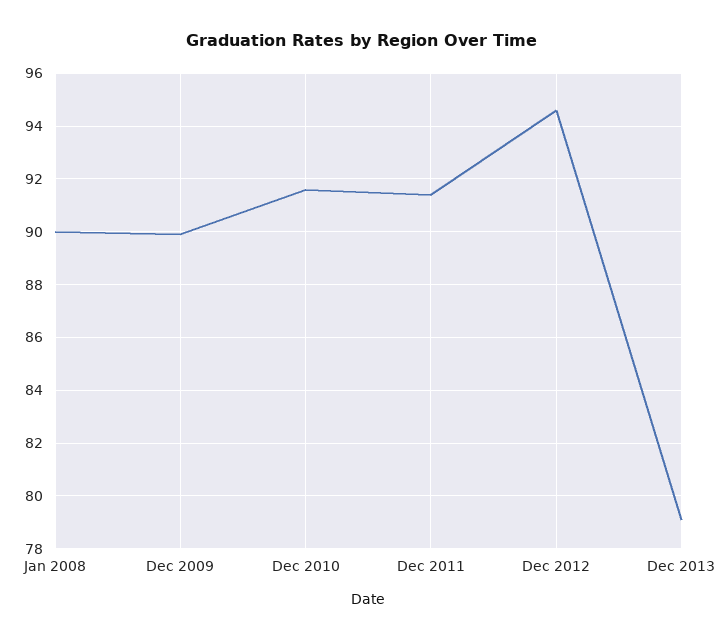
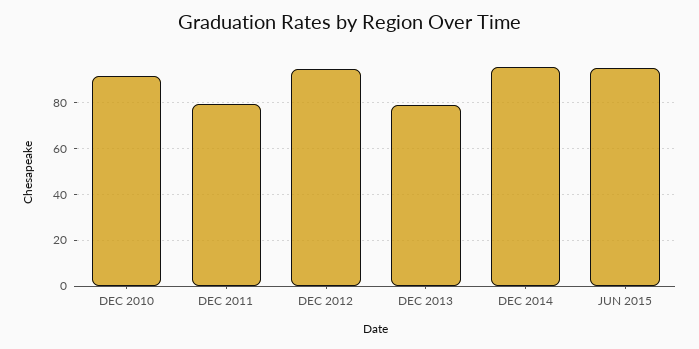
Jan 2008: 90 -> none
Dec 2009: 90 -> none
Dec 2011: 91.5 -> 80
DEC 2014: none -> 95
JUN 2015: none -> 95

